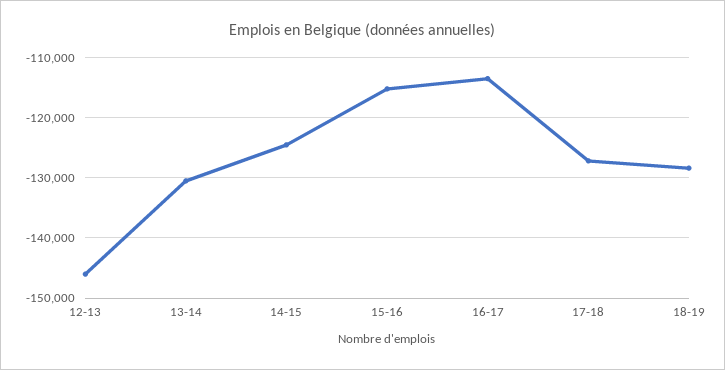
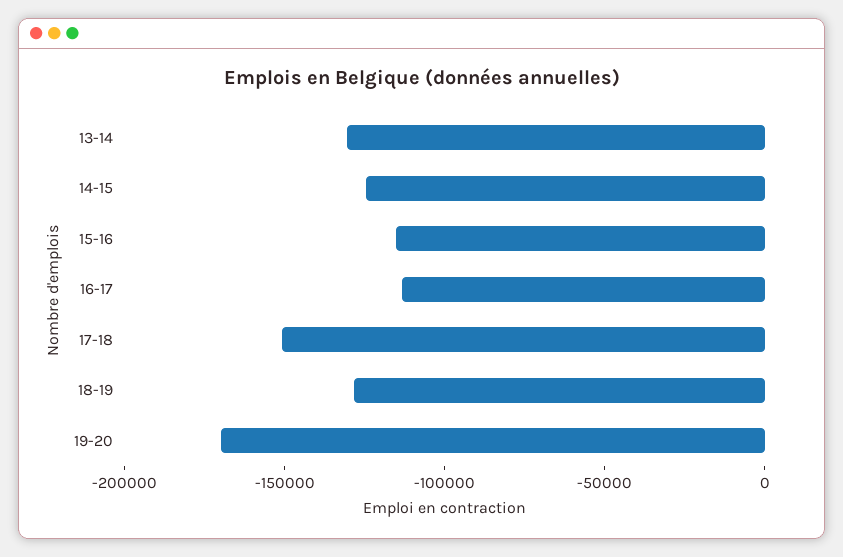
12-13: -146000 -> none
17-18: -127000 -> -150000
19-20: none -> -170000

